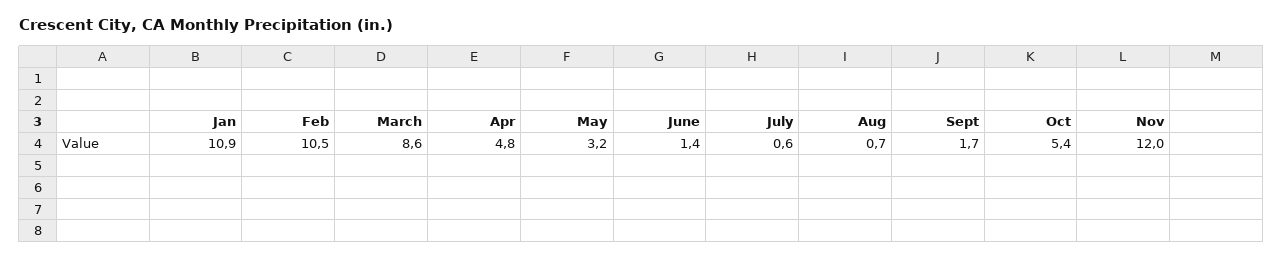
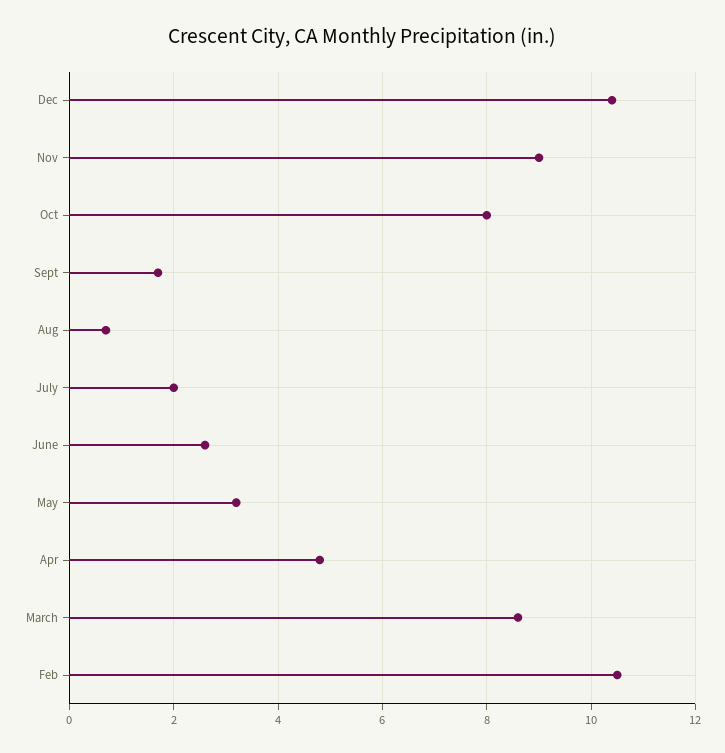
Jan: 10.9 -> none
June: 1.4 -> 2.5
July: 0.6 -> 2
Oct: 5.4 -> 8
Nov: 12 -> 9
Dec: none -> 10.5

